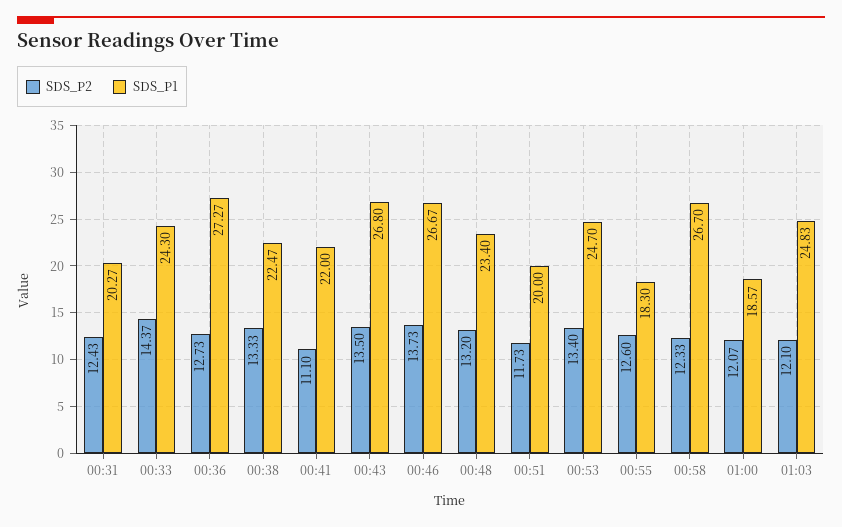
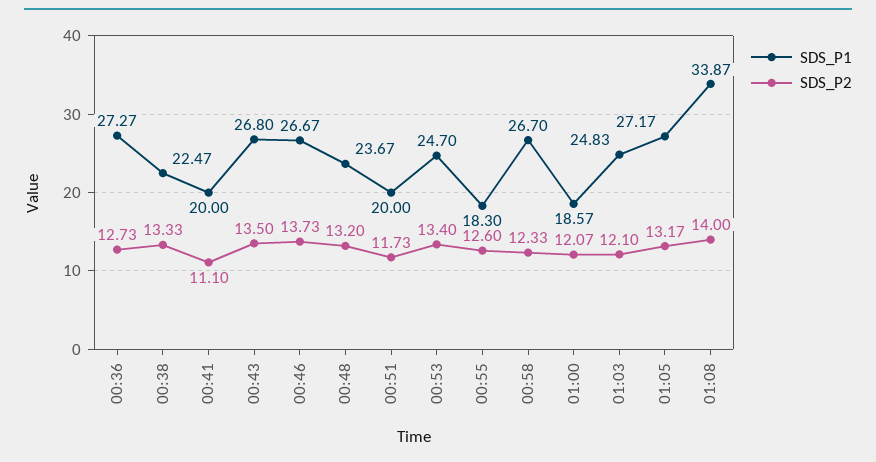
SDS_P2, 00:31: 12.43 -> none
SDS_P1, 00:31: 20.27 -> none
SDS_P2, 00:33: 14.37 -> none
SDS_P1, 00:33: 24.3 -> none
SDS_P1, 00:41: 22 -> 20
SDS_P1, 00:48: 23.4 -> 23.67
SDS_P1, 01:05: none -> 27.17
SDS_P2, 01:05: none -> 13.17
SDS_P1, 01:08: none -> 33.87
SDS_P2, 01:08: none -> 14

